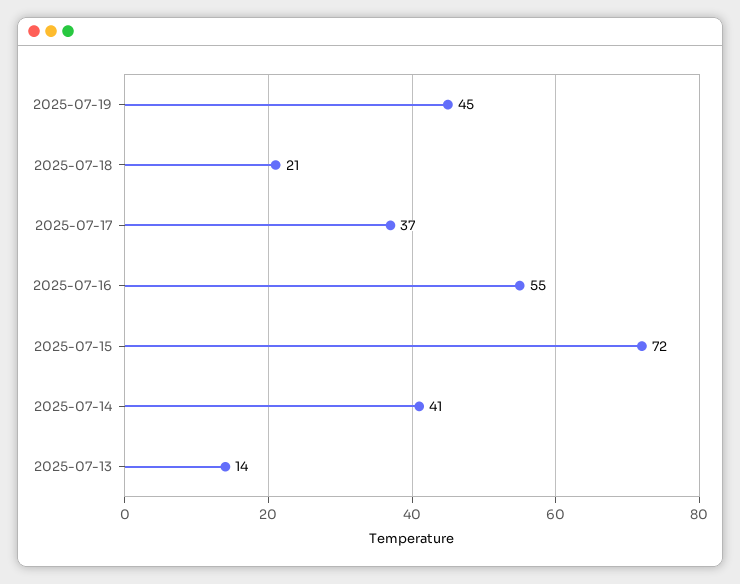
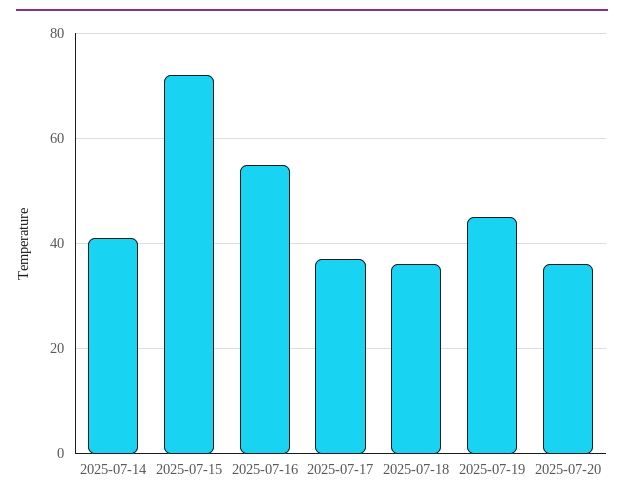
2025-07-18: 21 -> 35
2025-07-13: 14 -> none
2025-07-20: none -> 35

